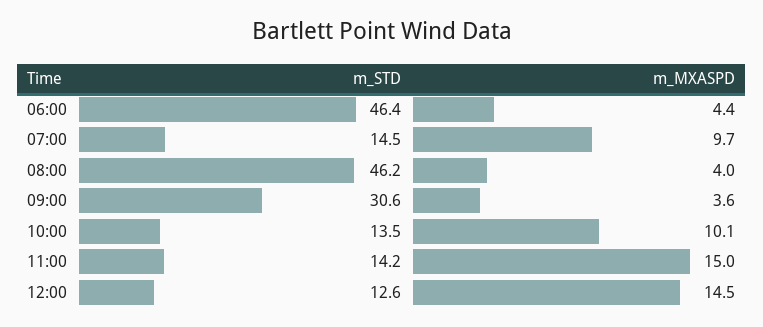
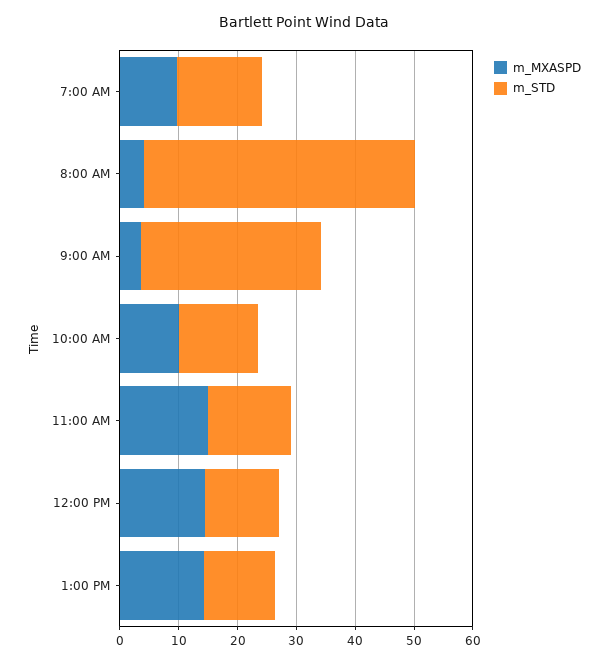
m_STD, 06:00: 46.4 -> none
m_MXASPD, 06:00: 4.4 -> none
m_MXASPD, 1:00 PM: none -> 14
m_STD, 1:00 PM: none -> 12

